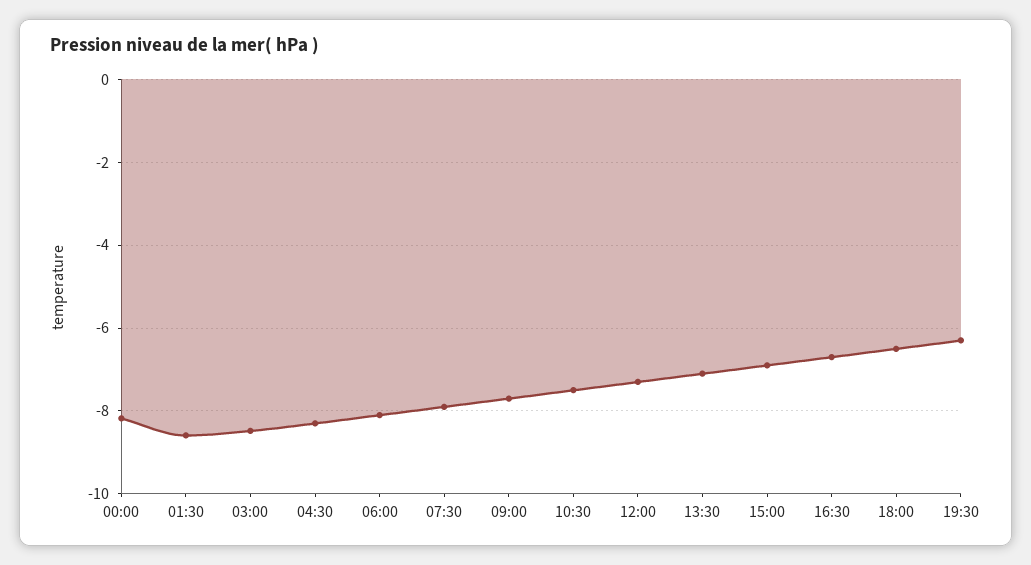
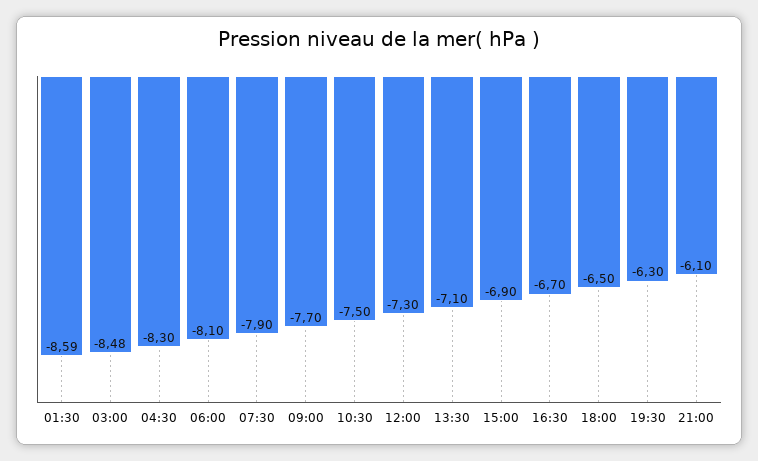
00:00: -8.2 -> none
21:00: none -> -6.1

